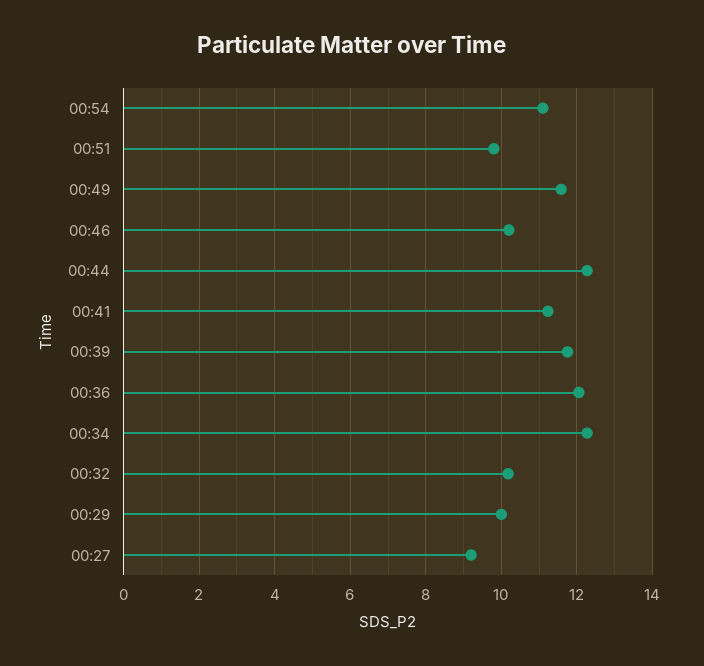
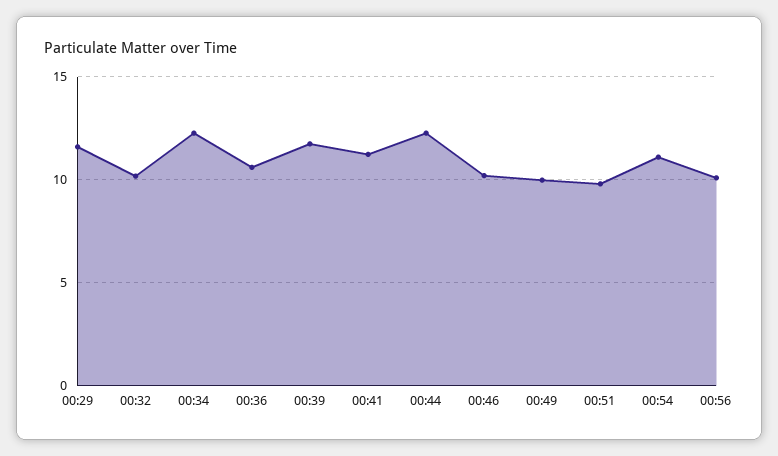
00:49: 11.6 -> 10
00:36: 12 -> 10.5
00:29: 10 -> 11.5
00:27: 9.2 -> none
00:56: none -> 10

